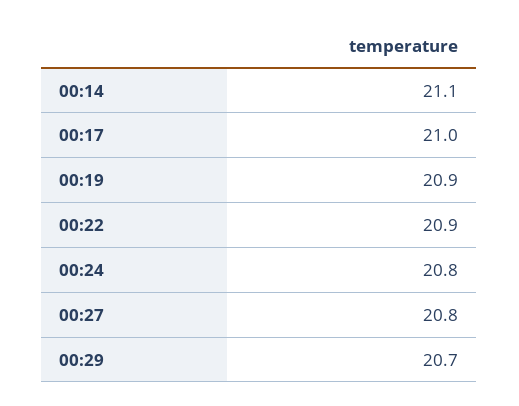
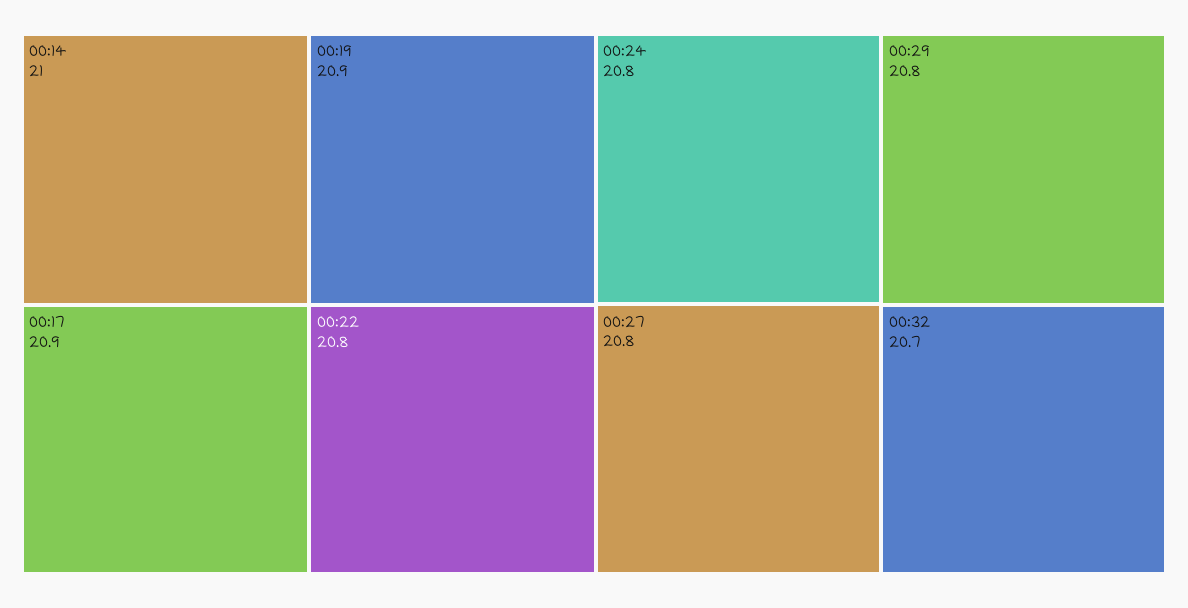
00:14: 21.1 -> 21
00:17: 21 -> 20.9
00:22: 20.9 -> 20.8
00:29: 20.7 -> 20.8
00:32: none -> 20.7

